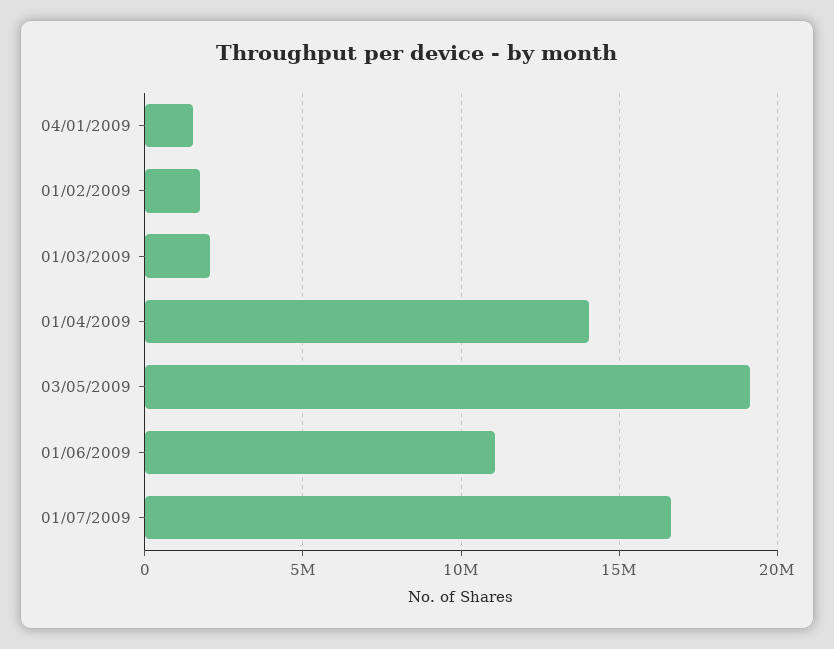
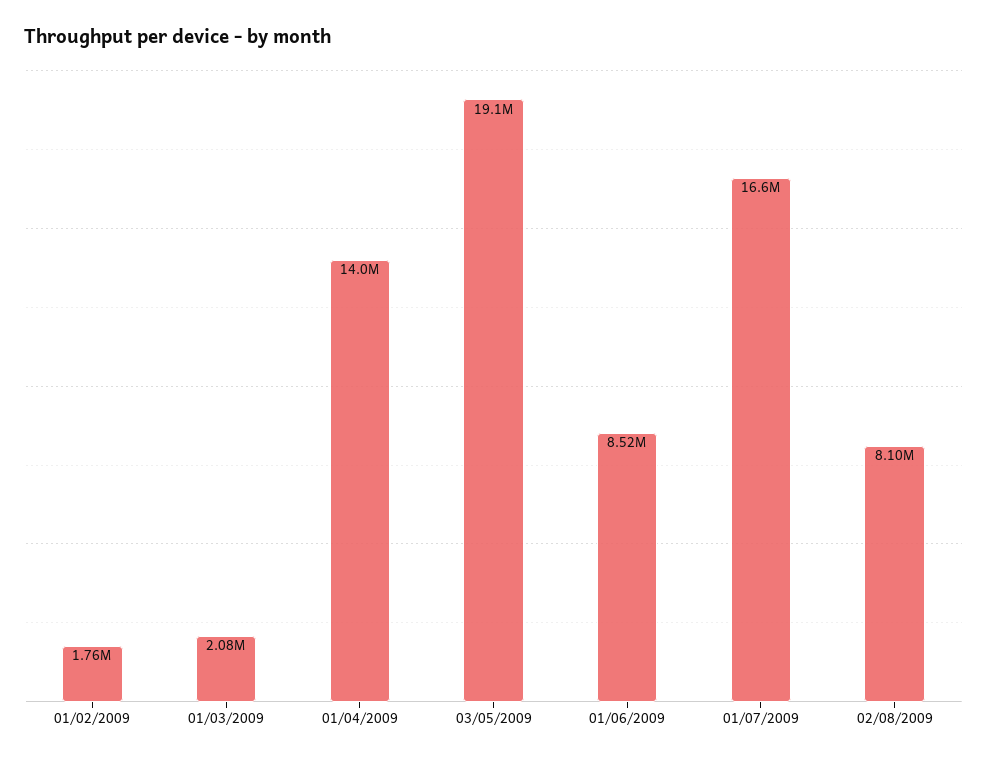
04/01/2009: 1500000 -> none
01/06/2009: 11000000 -> 8520000
02/08/2009: none -> 8100000

